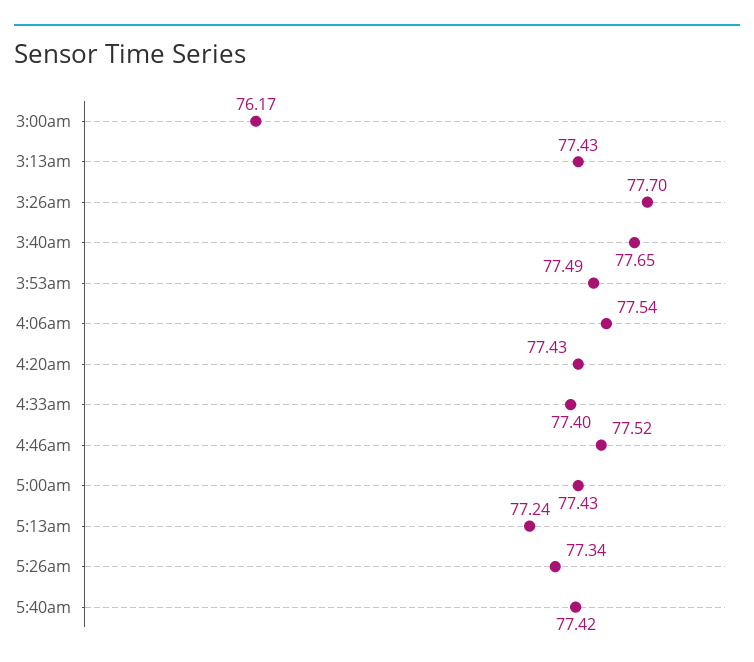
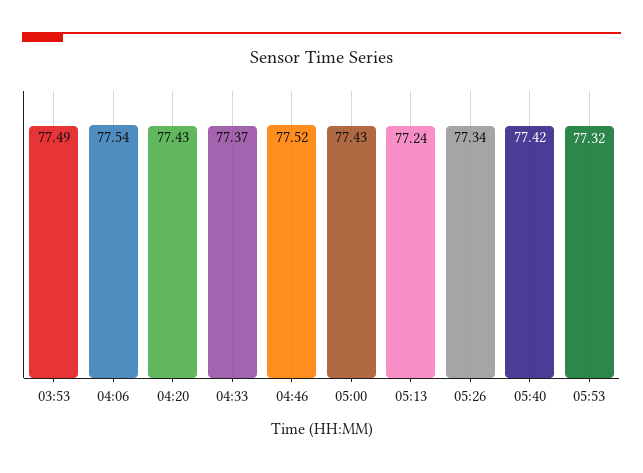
3:00am: 76.17 -> none
3:13am: 77.43 -> none
3:26am: 77.7 -> none
3:40am: 77.65 -> none
4:33am: 77.4 -> 77.37
05:53: none -> 77.32

